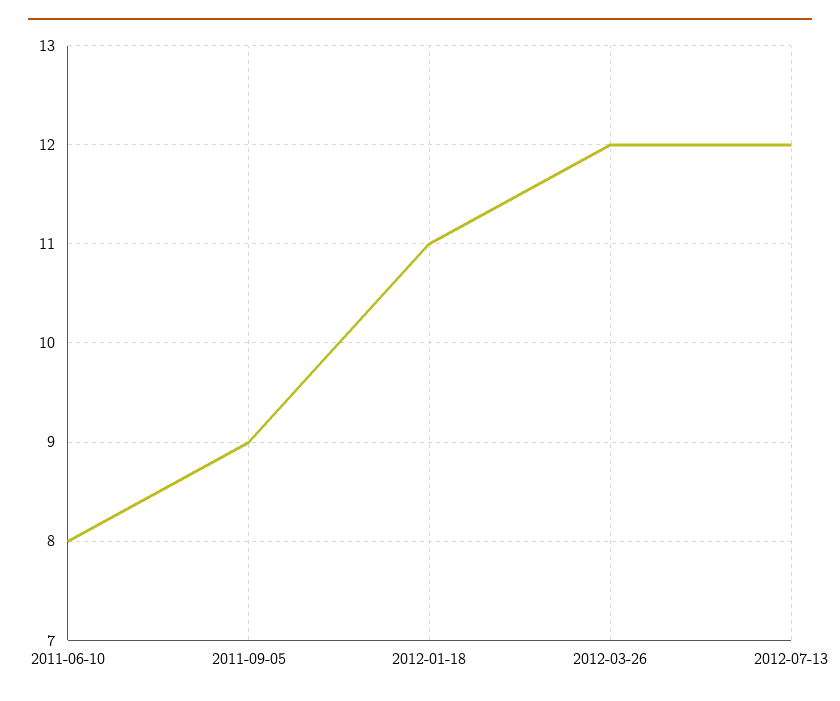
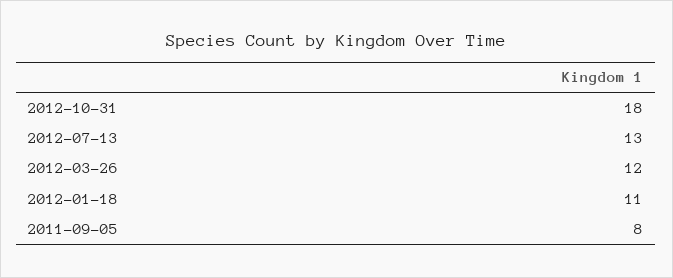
2011-06-10: 8 -> none
2011-09-05: 9 -> 8
2012-07-13: 12 -> 13
2012-10-31: none -> 18

